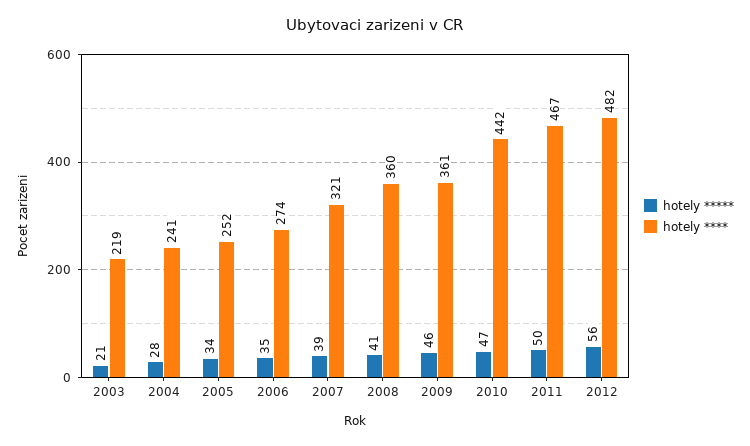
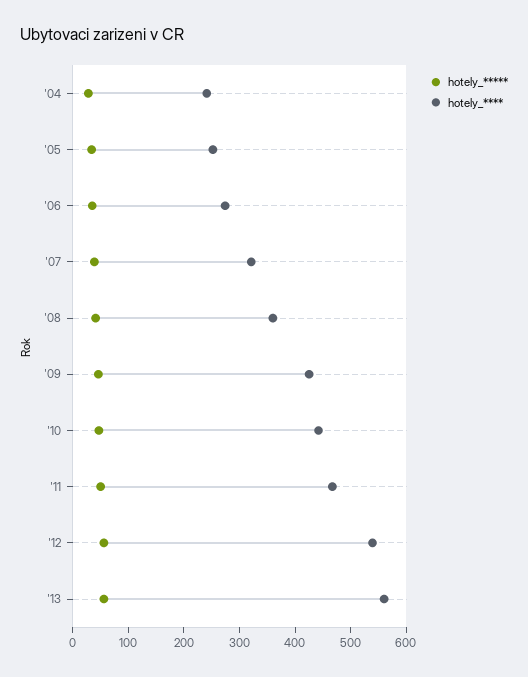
hotely *****, 2003: 21 -> none
hotely ****, 2003: 219 -> none
hotely ****, 2009: 361 -> 420
hotely ****, 2012: 482 -> 540
hotely *****, '13: none -> 60
hotely ****, '13: none -> 560

